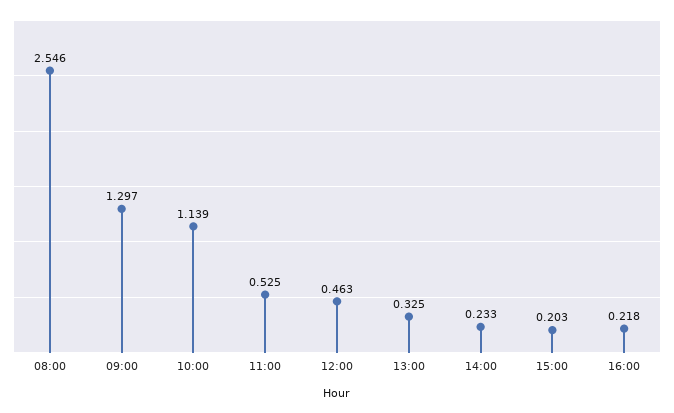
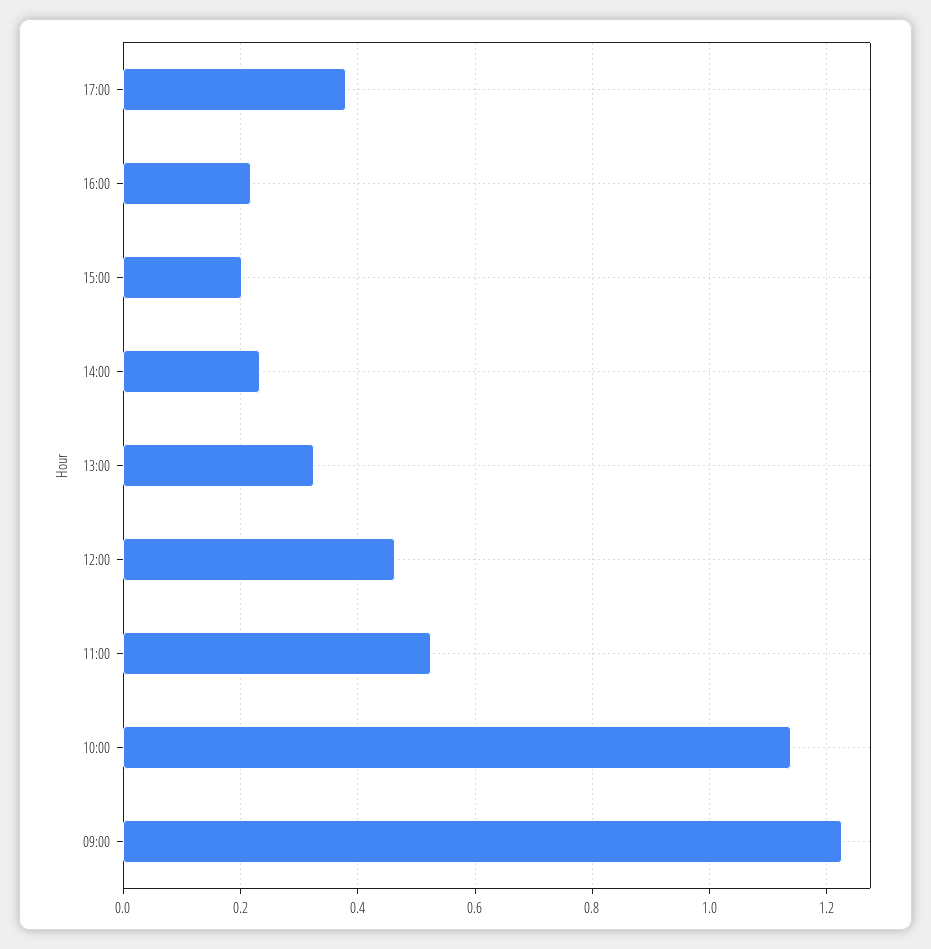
08:00: 2.546 -> none
09:00: 1.297 -> 1.22
17:00: none -> 0.38

